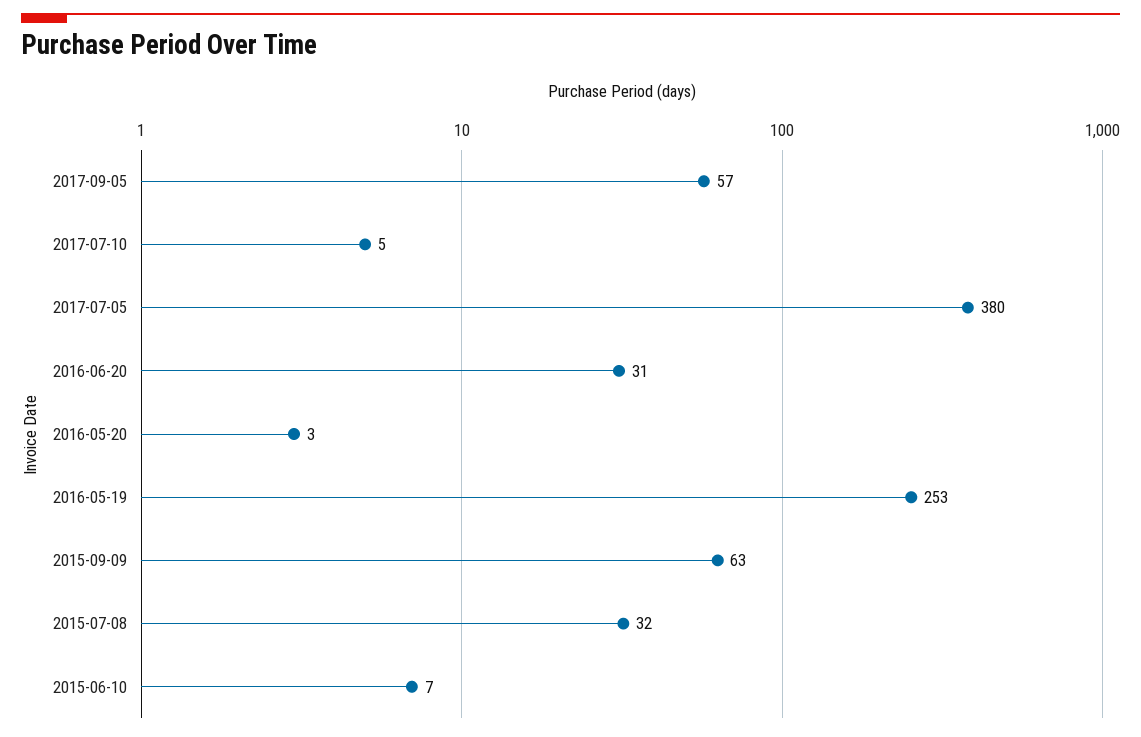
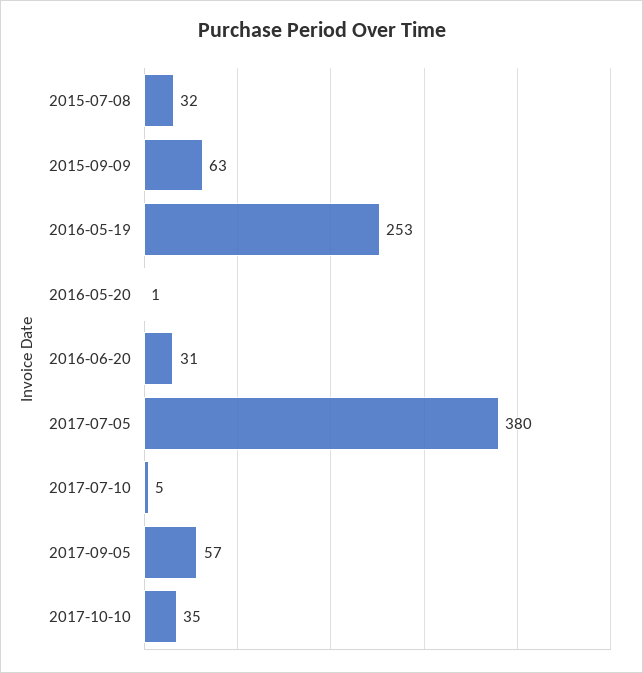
2016-05-20: 3 -> 1
2015-06-10: 7 -> none
2017-10-10: none -> 35

